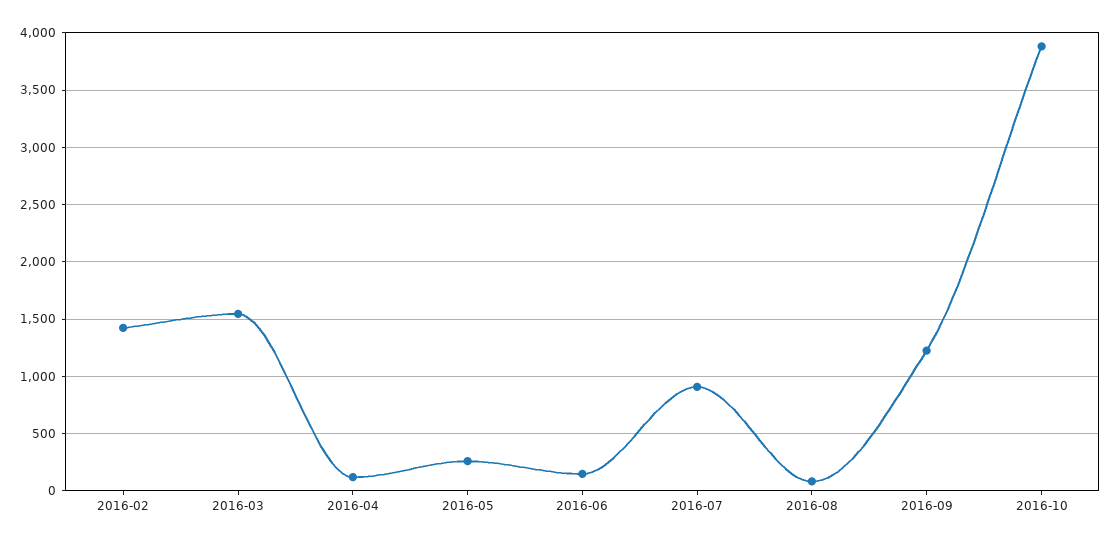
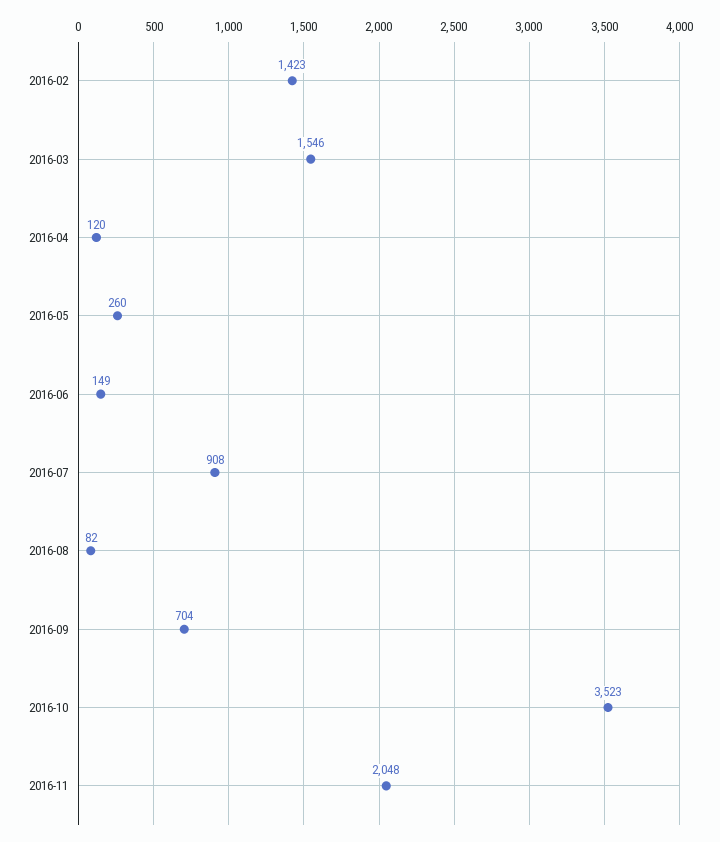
2016-09: 1200 -> 704
2016-10: 3900 -> 3523
2016-11: none -> 2048

